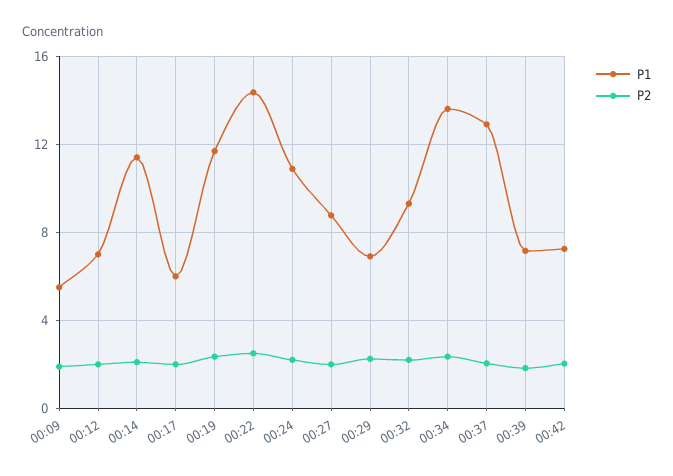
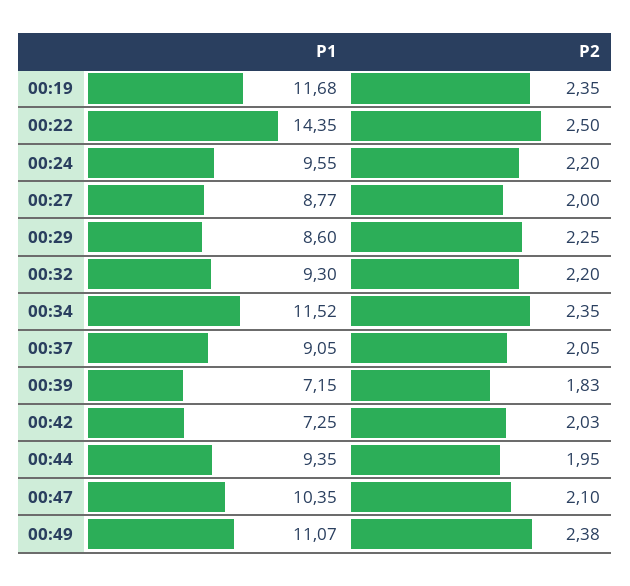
P1, 00:09: 5.5 -> none
P2, 00:09: 2 -> none
P1, 00:12: 7 -> none
P2, 00:12: 2 -> none
P1, 00:14: 11.5 -> none
P2, 00:14: 2 -> none
P1, 00:17: 6 -> none
P2, 00:17: 2 -> none
P1, 00:24: 11 -> 9.55
P1, 00:29: 7 -> 8.6
P1, 00:34: 13.5 -> 11.52
P1, 00:37: 13 -> 9.05
P1, 00:44: none -> 9.35
P2, 00:44: none -> 1.95
P1, 00:47: none -> 10.35
P2, 00:47: none -> 2.1
P1, 00:49: none -> 11.07
P2, 00:49: none -> 2.38

